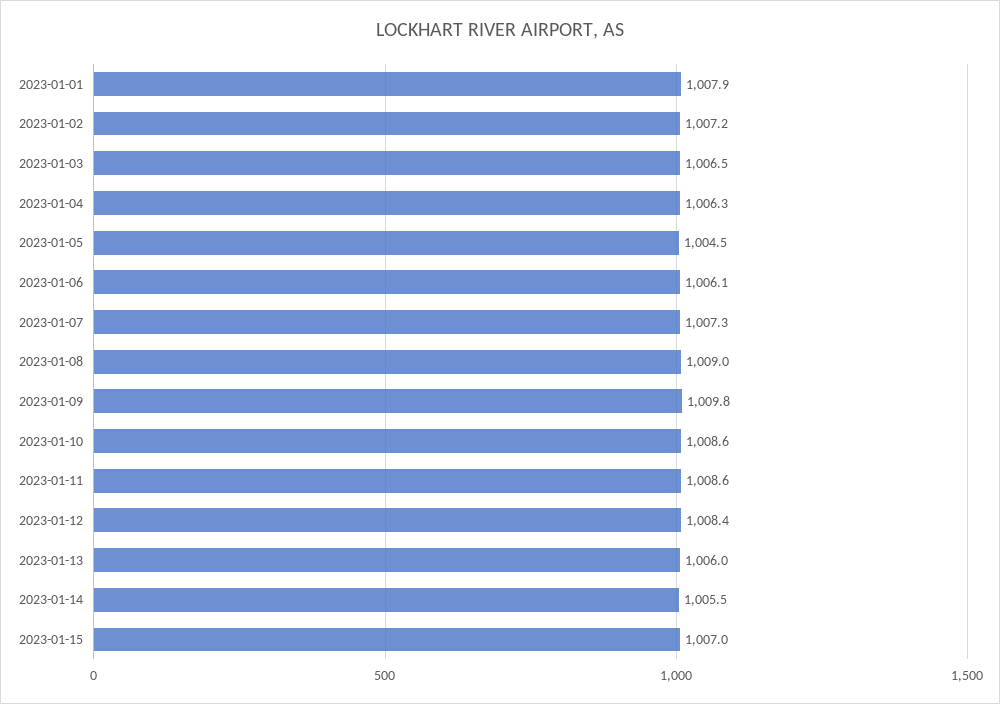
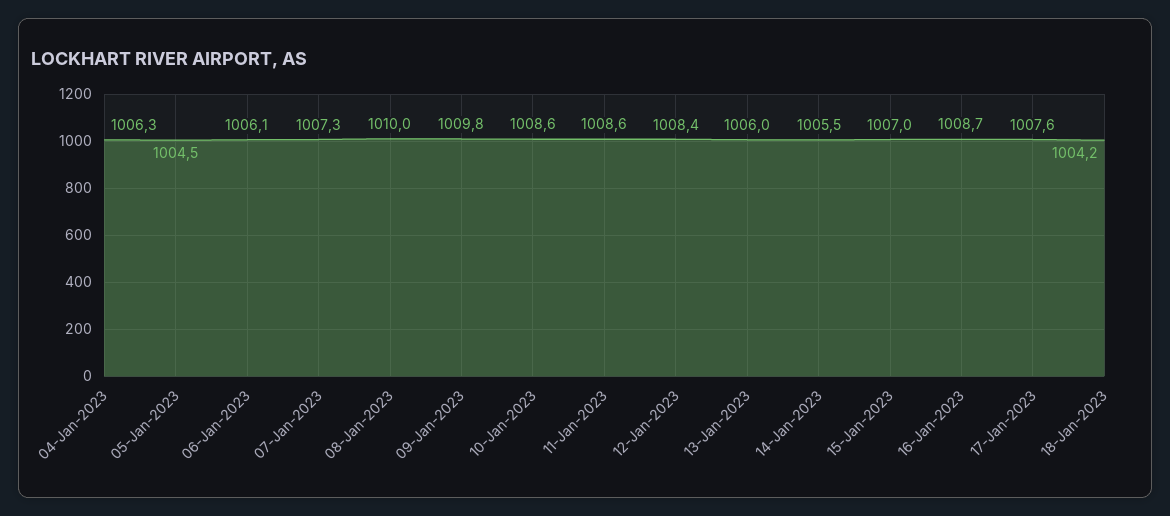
2023-01-01: 1007.9 -> none
2023-01-02: 1007.2 -> none
2023-01-03: 1006.5 -> none
2023-01-08: 1009 -> 1010
16-Jan-2023: none -> 1008.7
17-Jan-2023: none -> 1007.6
18-Jan-2023: none -> 1004.2

